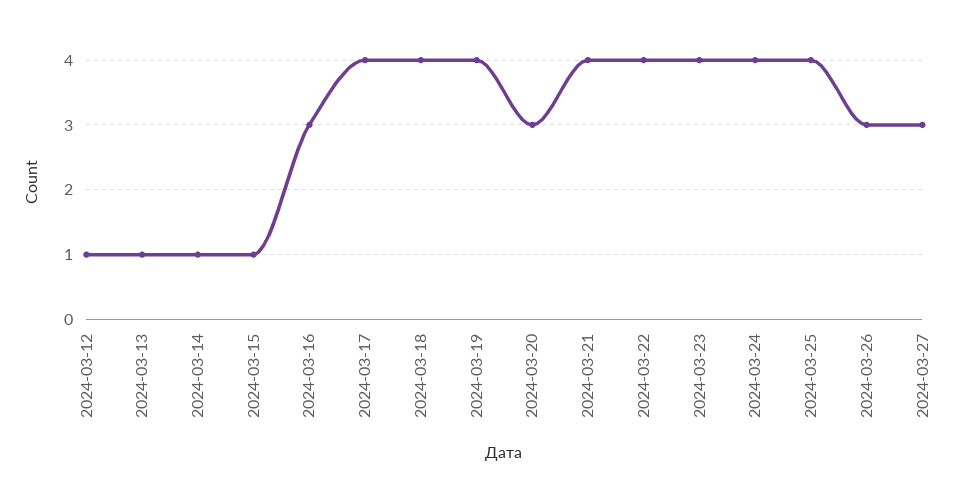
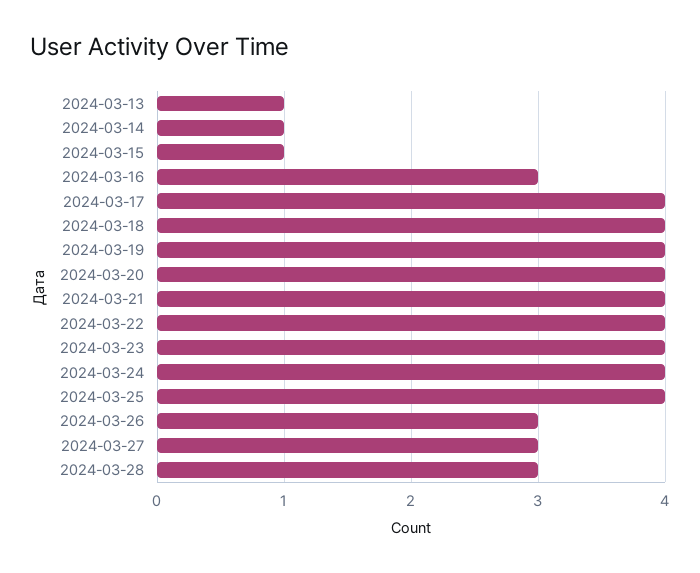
2024-03-12: 1 -> none
2024-03-20: 3 -> 4
2024-03-28: none -> 3

